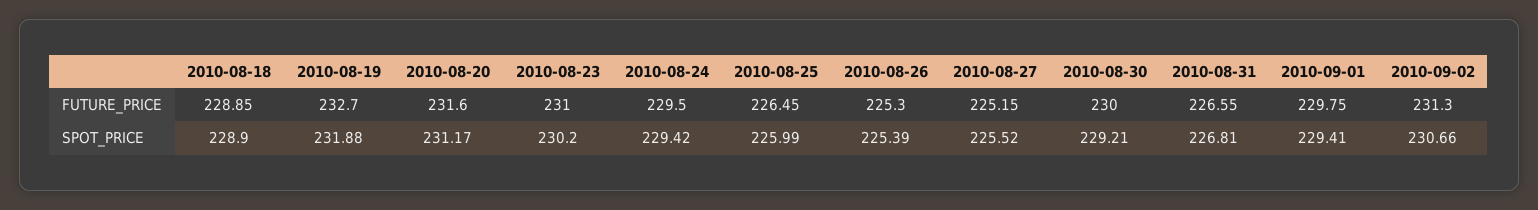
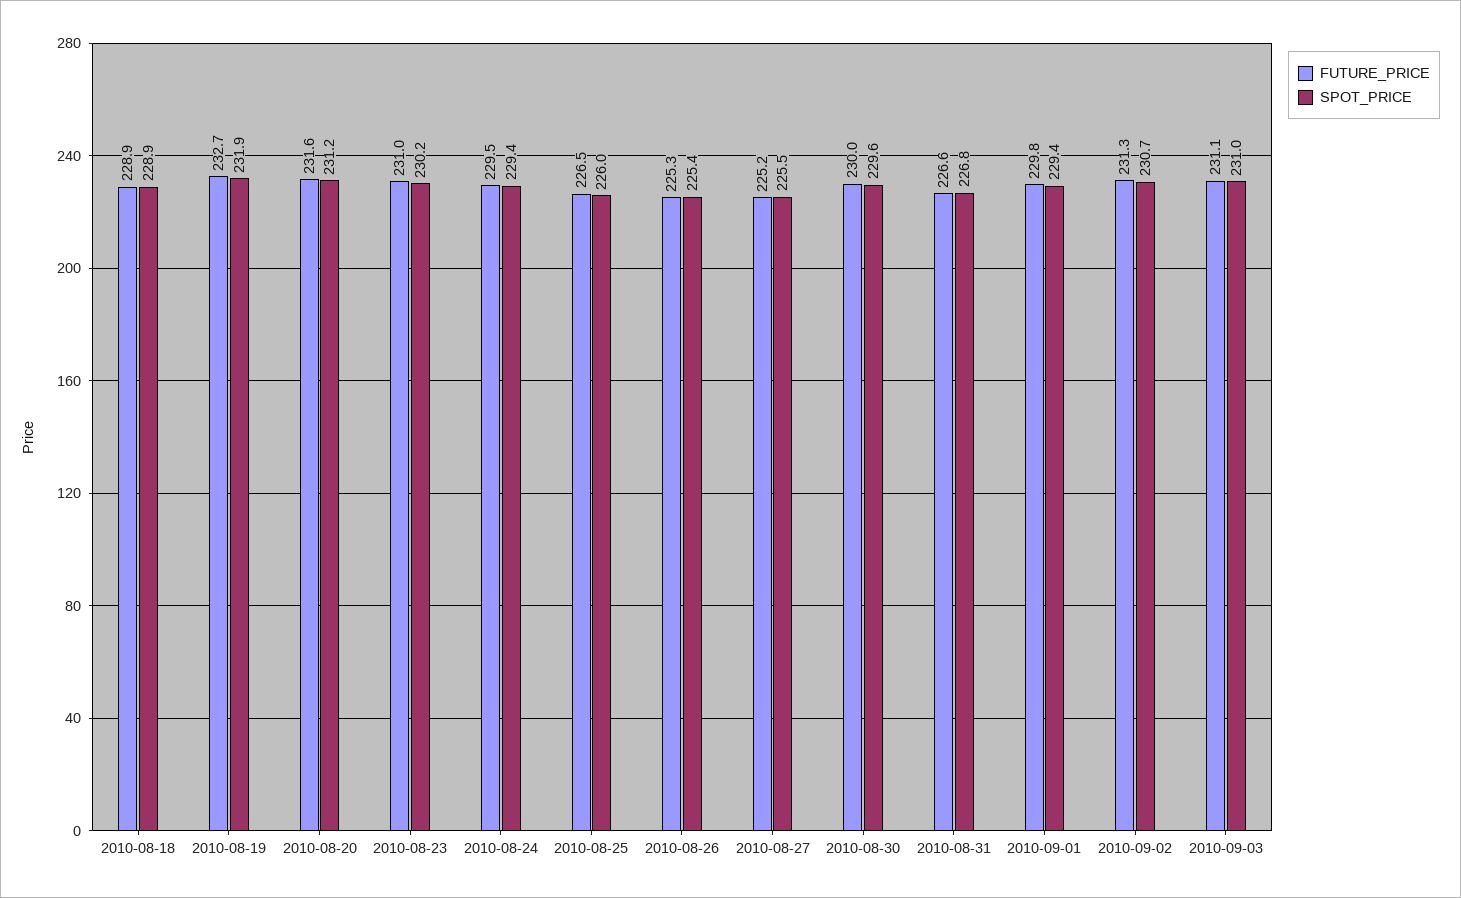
SPOT_PRICE, 2010-08-30: 229.21 -> 229.6
FUTURE_PRICE, 2010-09-03: none -> 231.1
SPOT_PRICE, 2010-09-03: none -> 231

